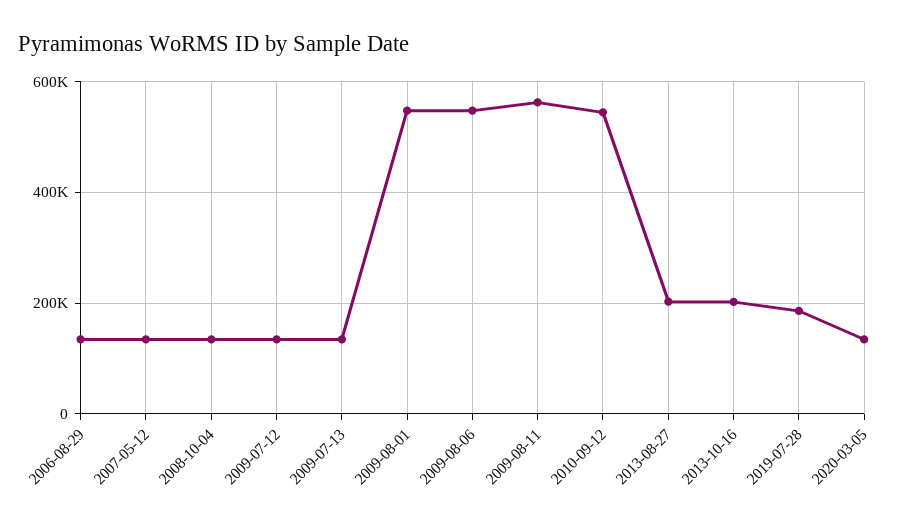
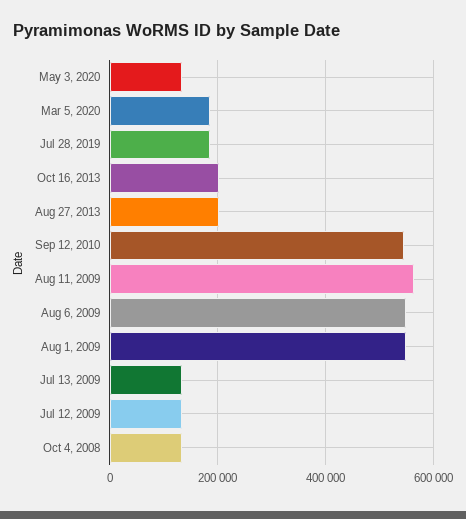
2006-08-29: 140000 -> none
2007-05-12: 140000 -> none
2020-03-05: 140000 -> 180000
May 3, 2020: none -> 140000

